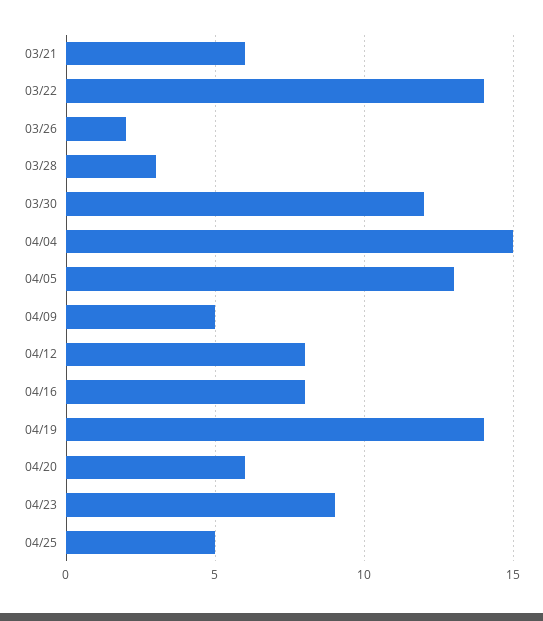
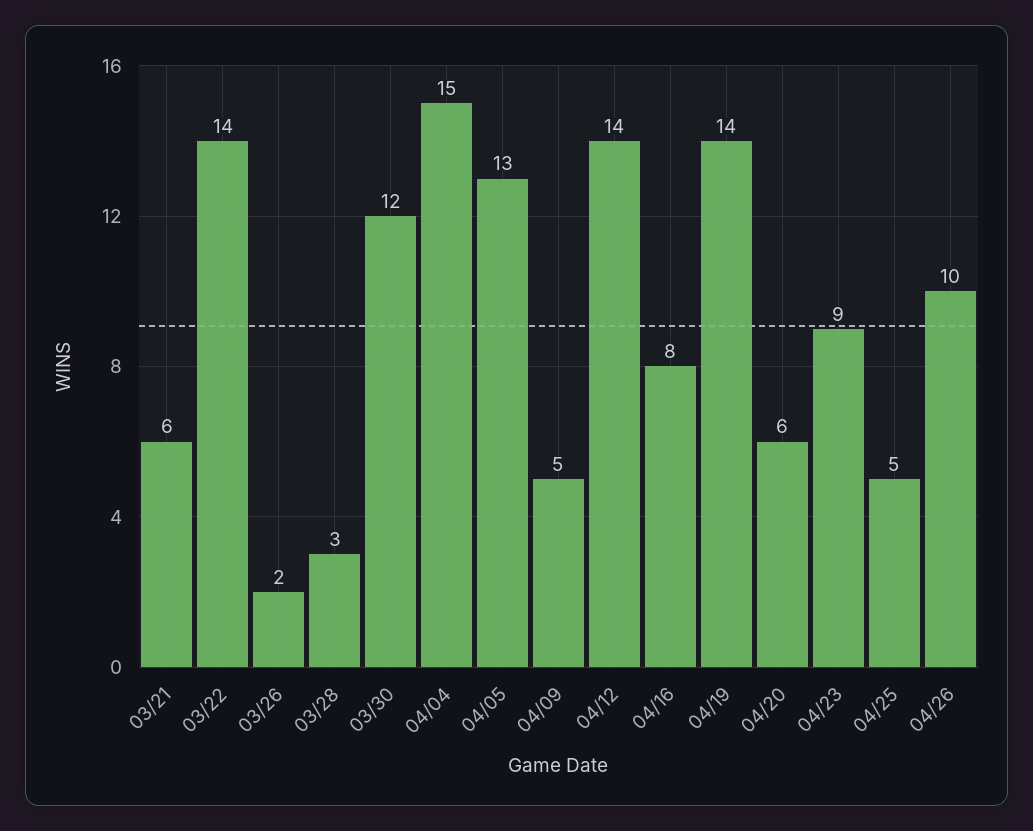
04/12: 8 -> 14
04/26: none -> 10

